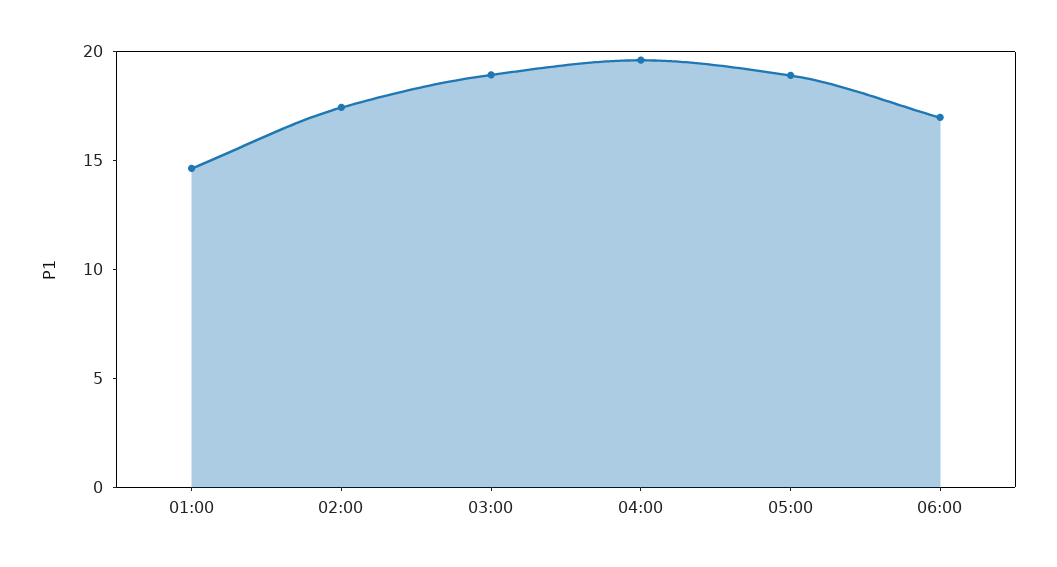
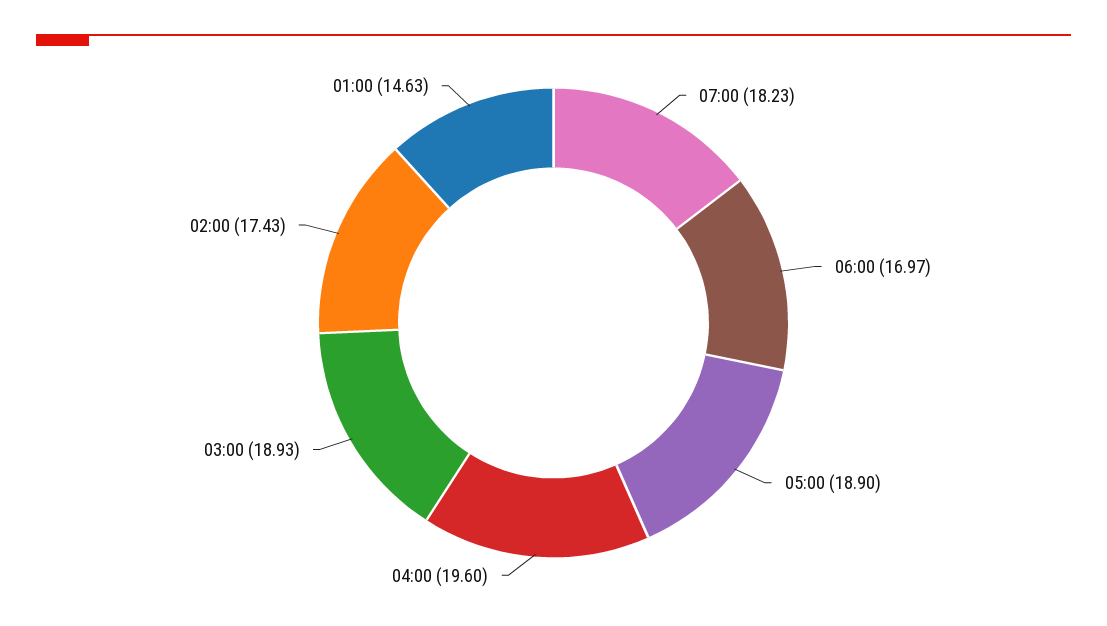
07:00: none -> 18.23

